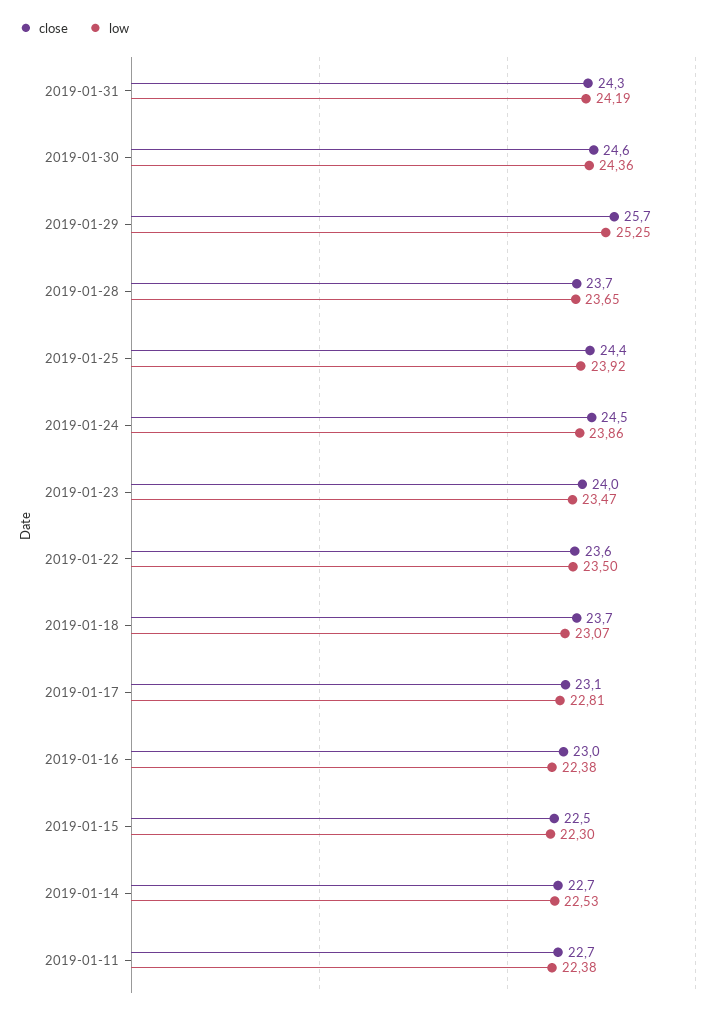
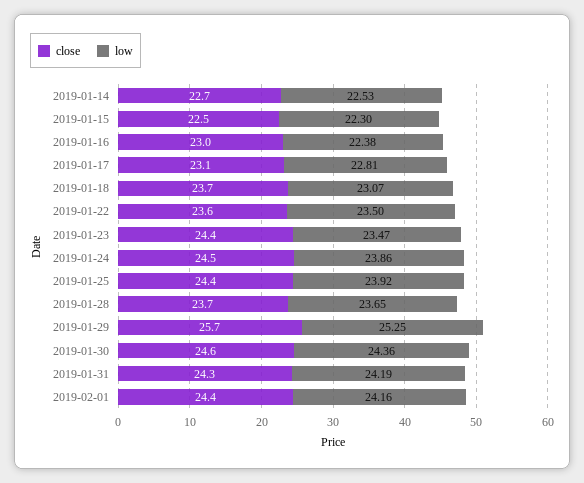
close, 2019-01-23: 24 -> 24.4
close, 2019-01-11: 22.7 -> none
low, 2019-01-11: 22.38 -> none
close, 2019-02-01: none -> 24.4
low, 2019-02-01: none -> 24.16

